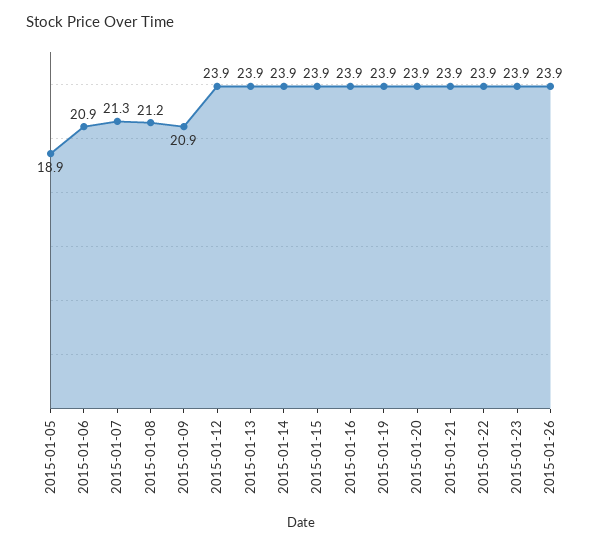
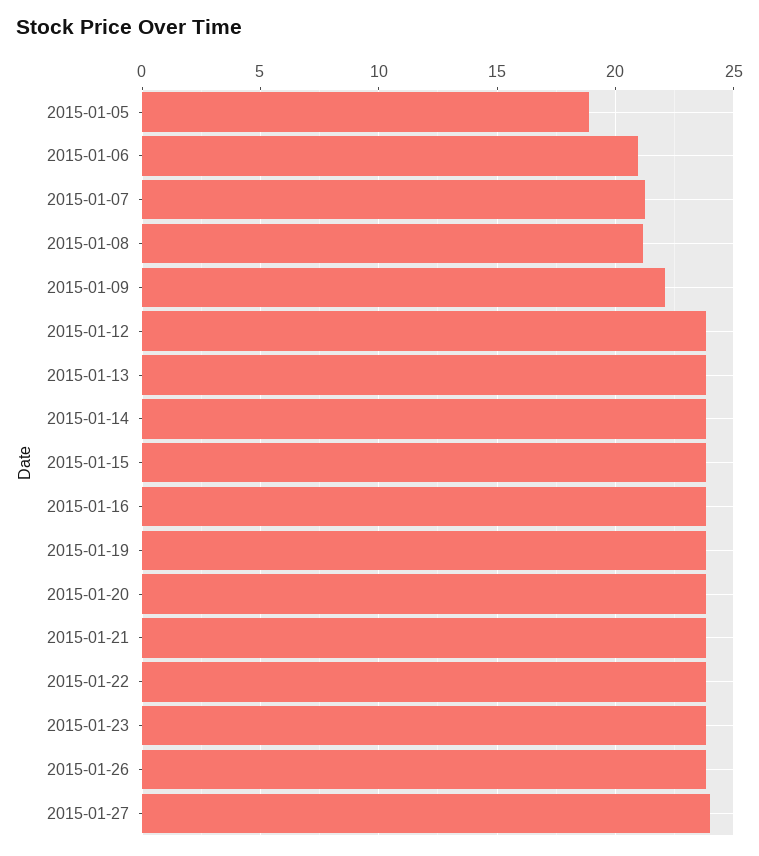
2015-01-09: 20.9 -> 22
2015-01-27: none -> 24

